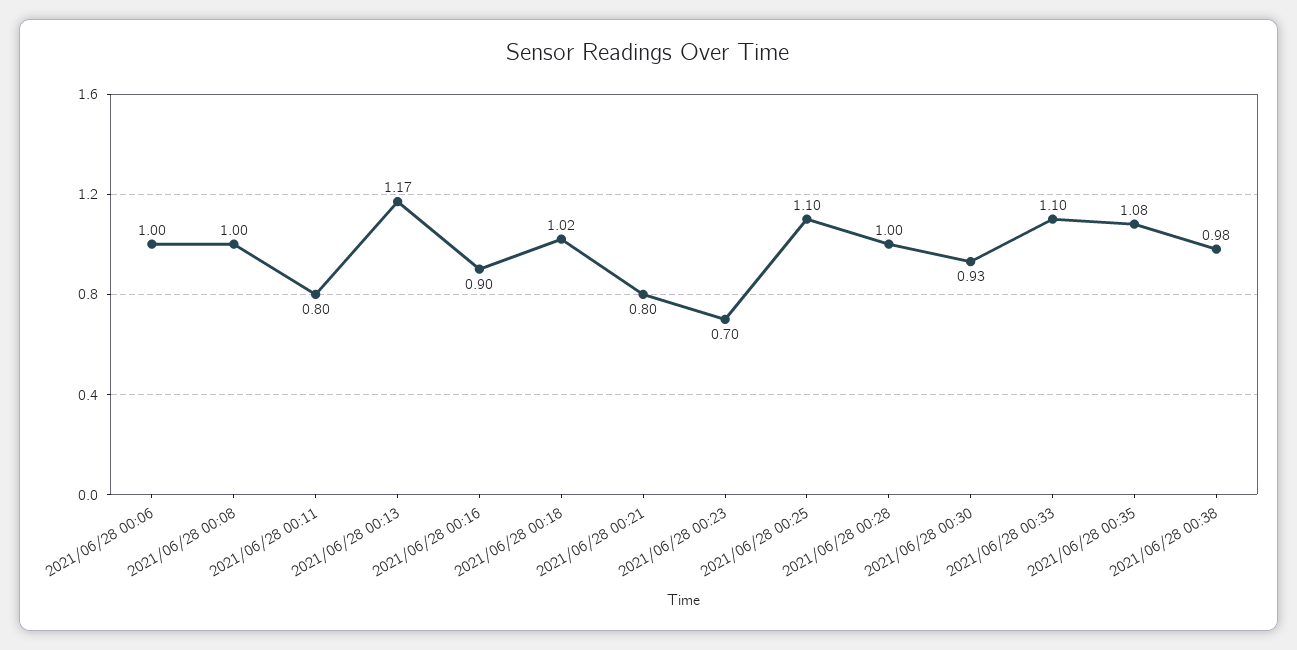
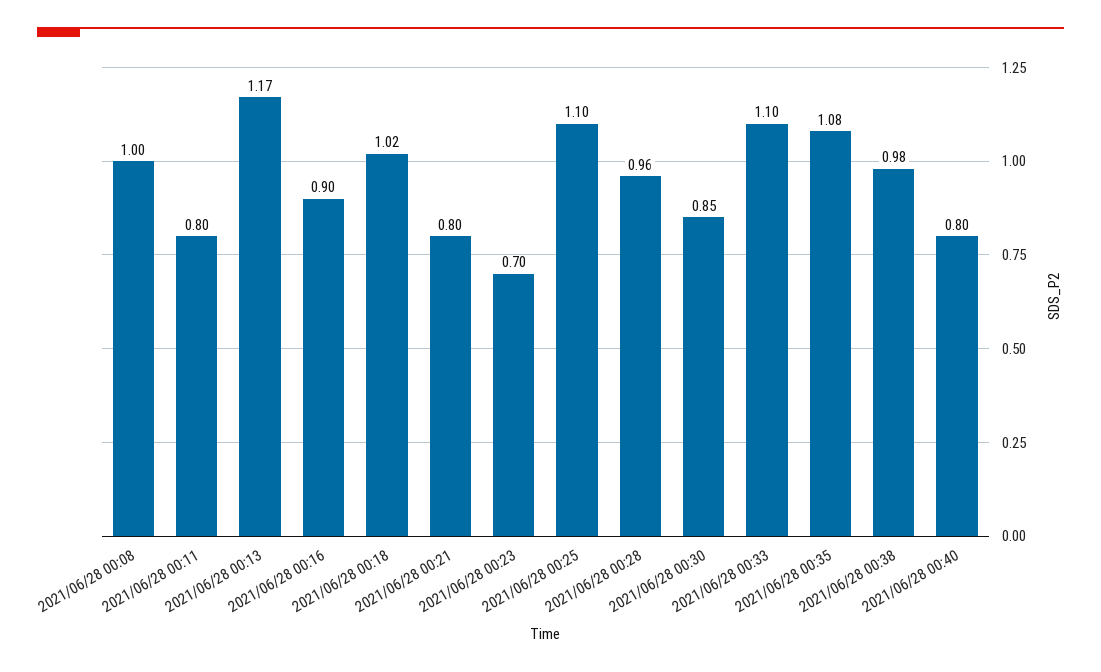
2021/06/28 00:06: 1 -> none
2021/06/28 00:28: 1 -> 0.96
2021/06/28 00:30: 0.93 -> 0.85
2021/06/28 00:40: none -> 0.8

